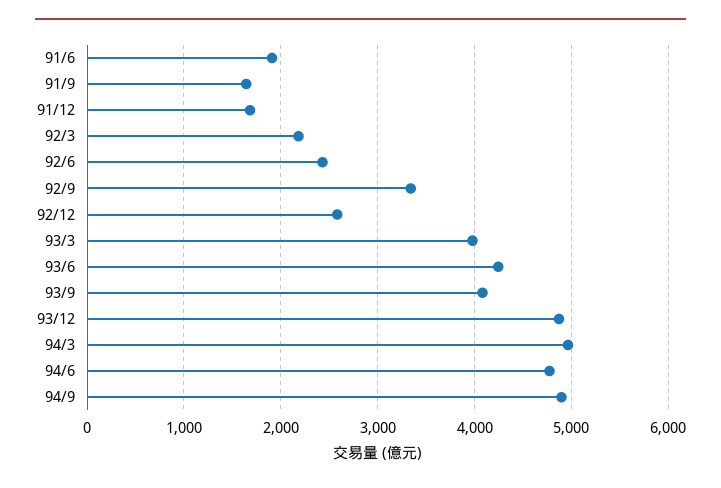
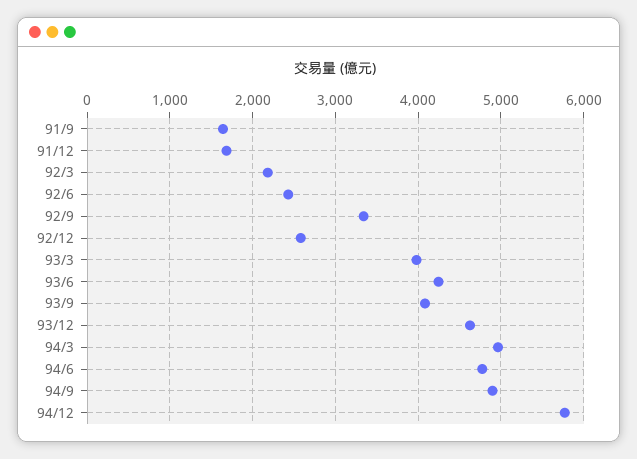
91/6: 1900 -> none
93/12: 4900 -> 4600
94/12: none -> 5800

